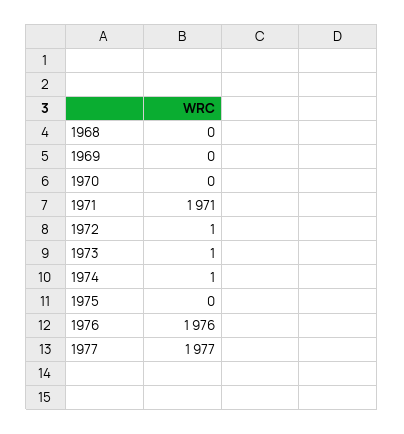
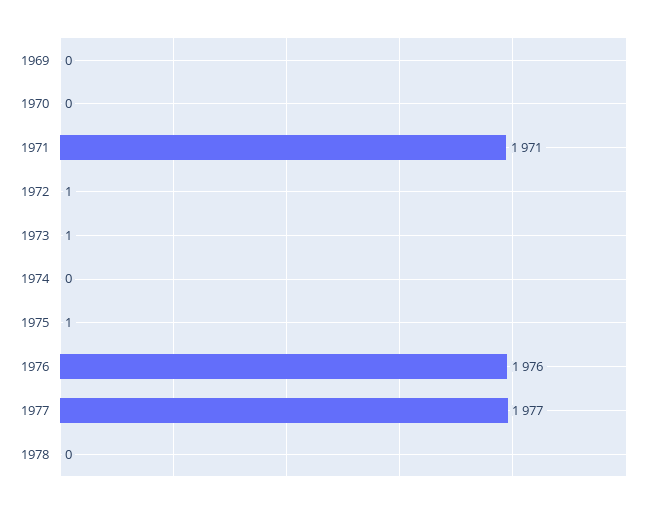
1968: 0 -> none
1974: 1 -> 0
1975: 0 -> 1
1978: none -> 0

